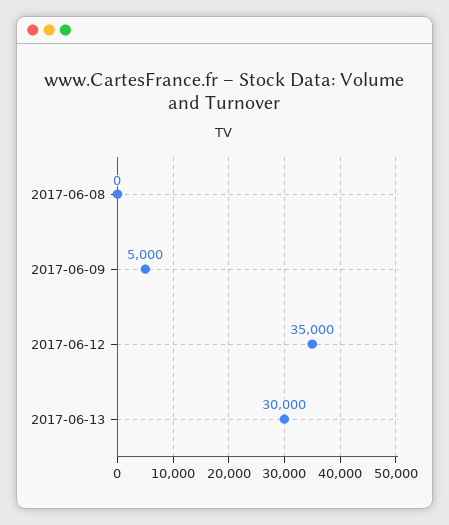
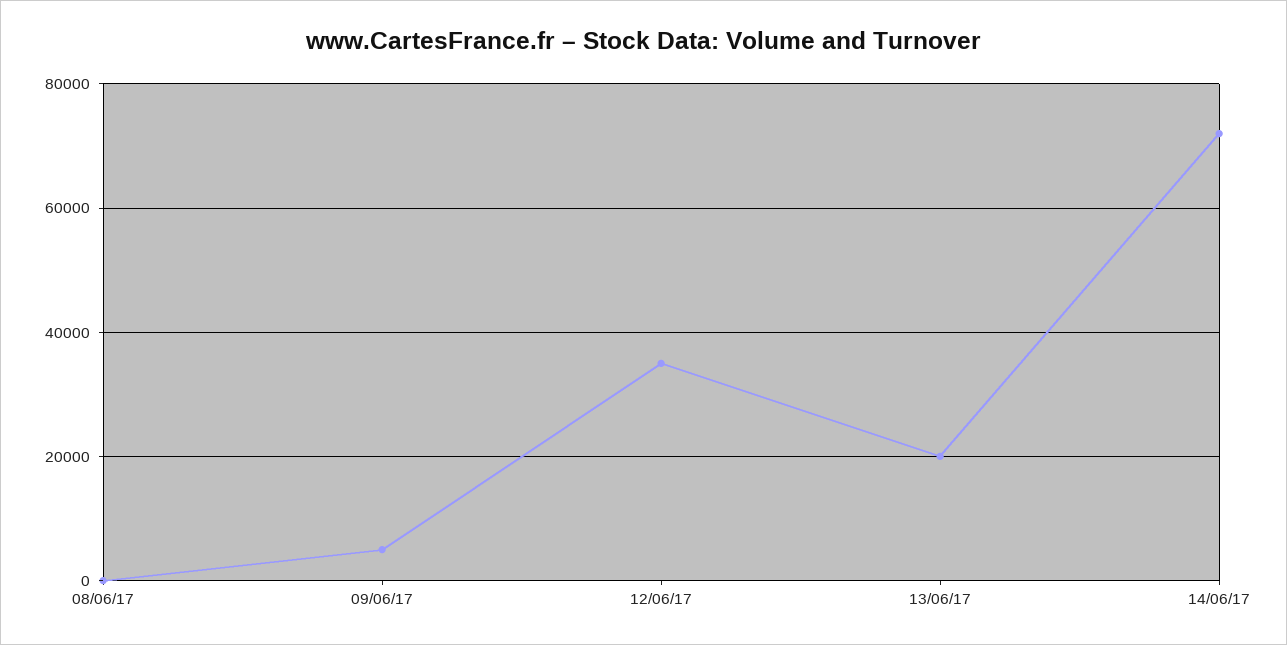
2017-06-13: 30000 -> 20000
14/06/17: none -> 72000

